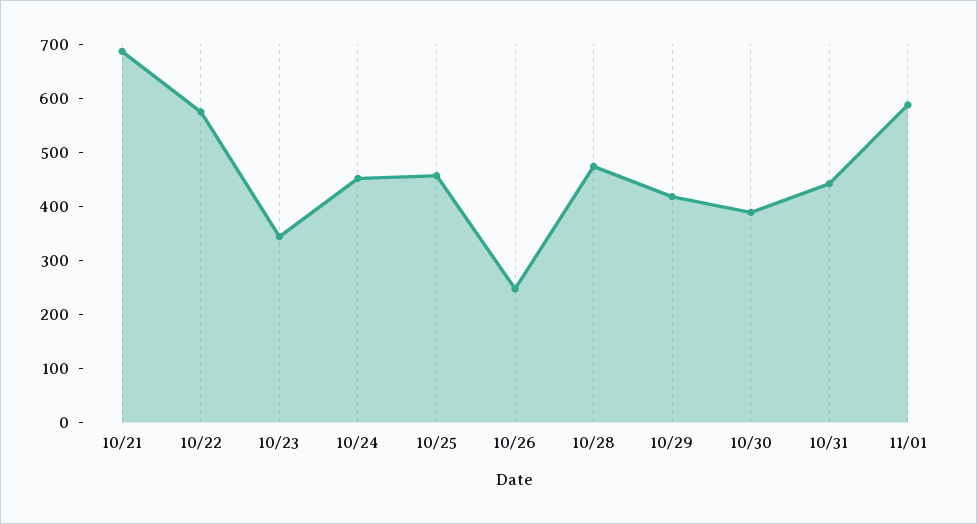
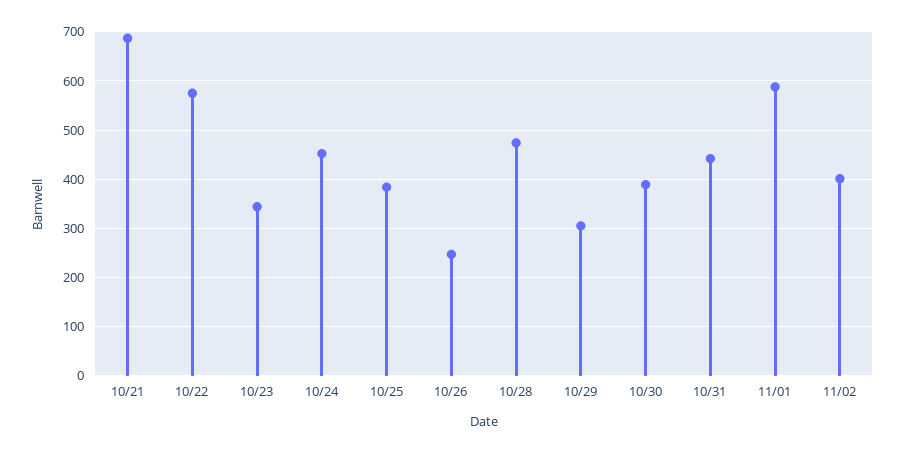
10/25: 460 -> 380
10/29: 420 -> 300
11/02: none -> 400

